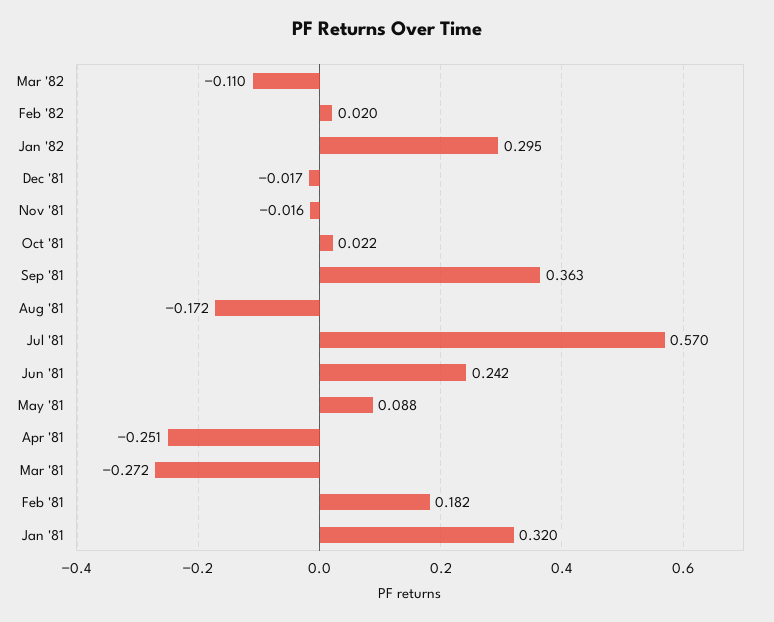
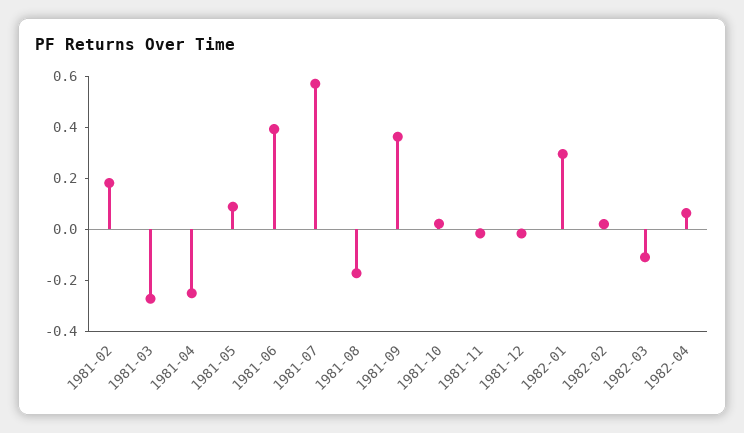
Jun '81: 0.242 -> 0.4
Jan '81: 0.32 -> none
1982-04: none -> 0.05

